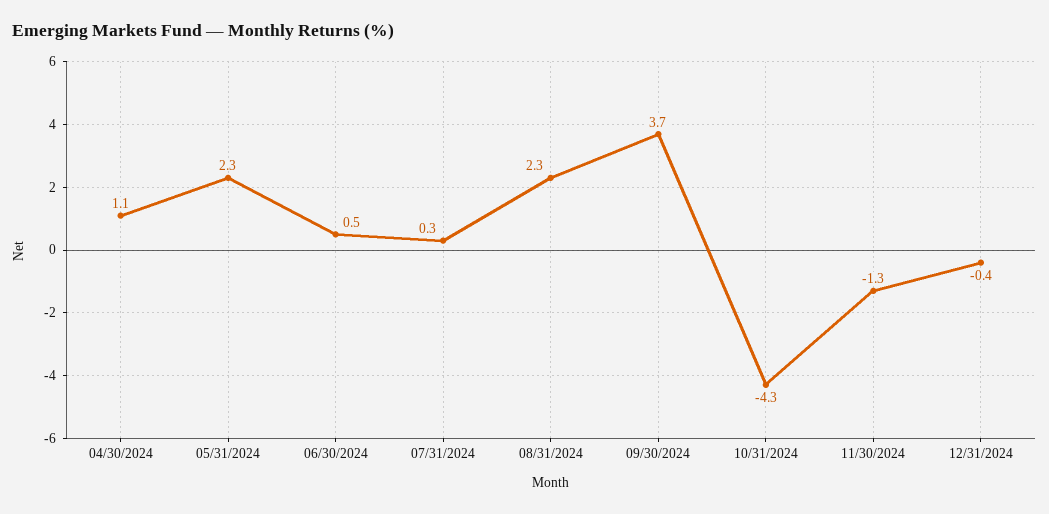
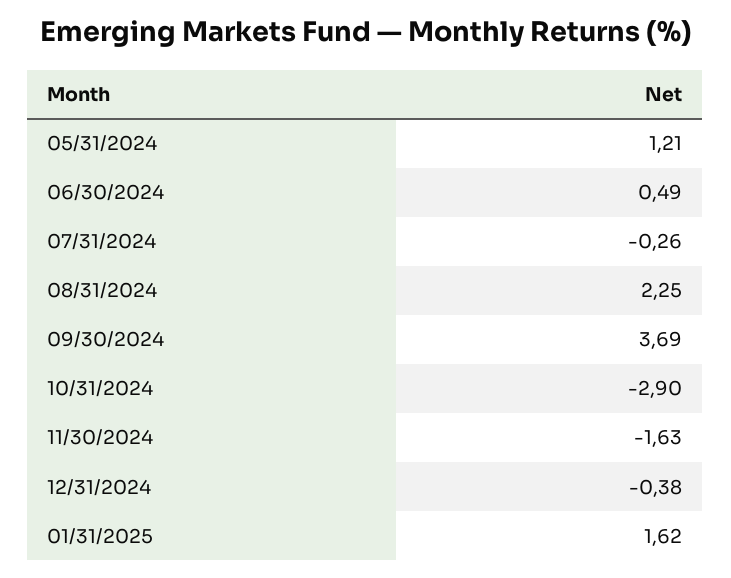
04/30/2024: 1.1 -> none
05/31/2024: 2.3 -> 1.21
07/31/2024: 0.3 -> -0.26
10/31/2024: -4.3 -> -2.9
11/30/2024: -1.3 -> -1.63
01/31/2025: none -> 1.62

